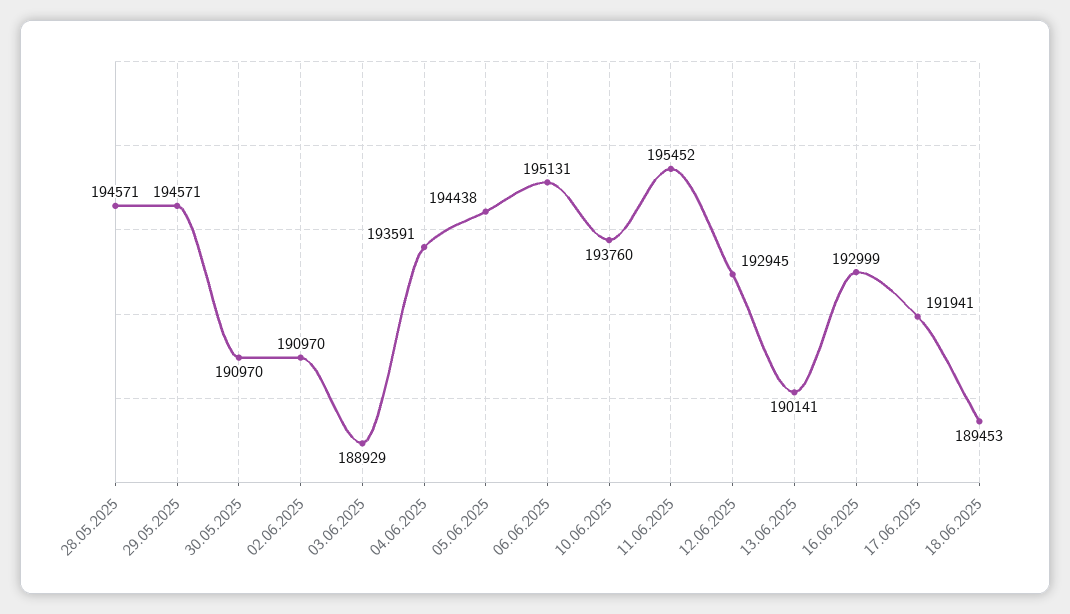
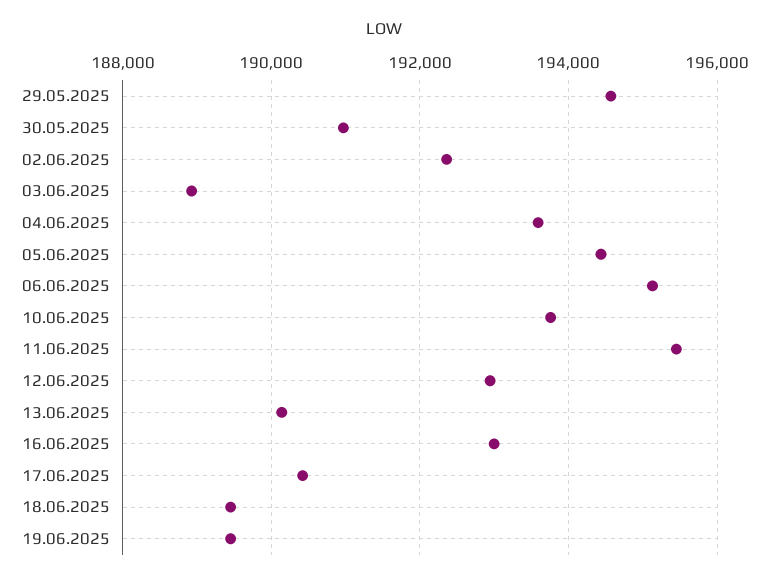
28.05.2025: 194571 -> none
02.06.2025: 190970 -> 192400
17.06.2025: 191941 -> 190400
19.06.2025: none -> 189400

